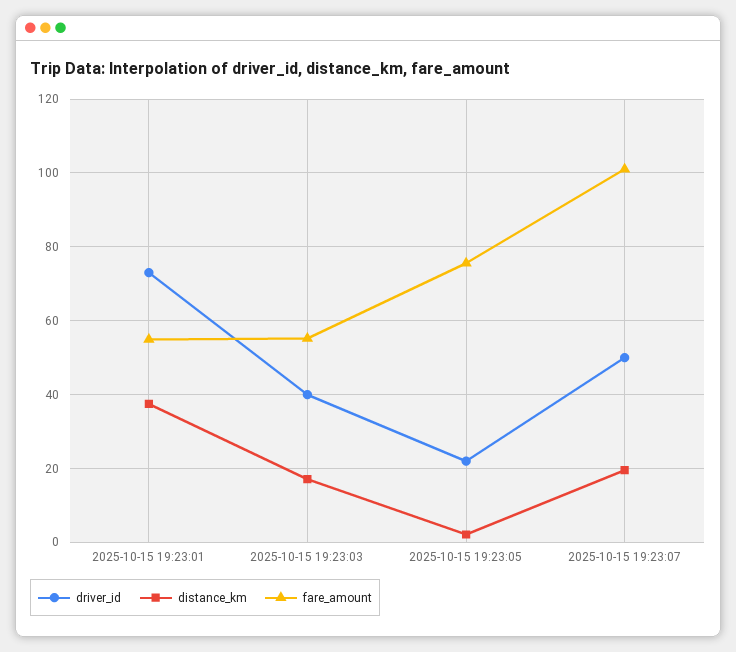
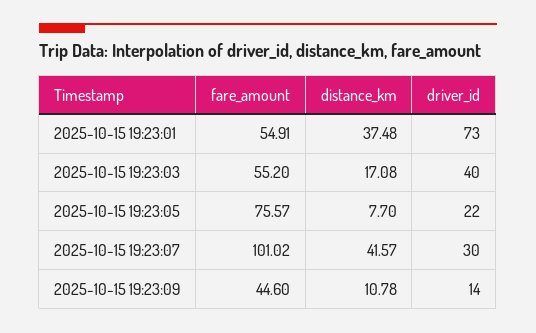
distance_km, 2025-10-15 19:23:05: 2 -> 7.7
driver_id, 2025-10-15 19:23:07: 50 -> 30
distance_km, 2025-10-15 19:23:07: 20 -> 41.57
fare_amount, 2025-10-15 19:23:09: none -> 44.6
distance_km, 2025-10-15 19:23:09: none -> 10.78
driver_id, 2025-10-15 19:23:09: none -> 14

